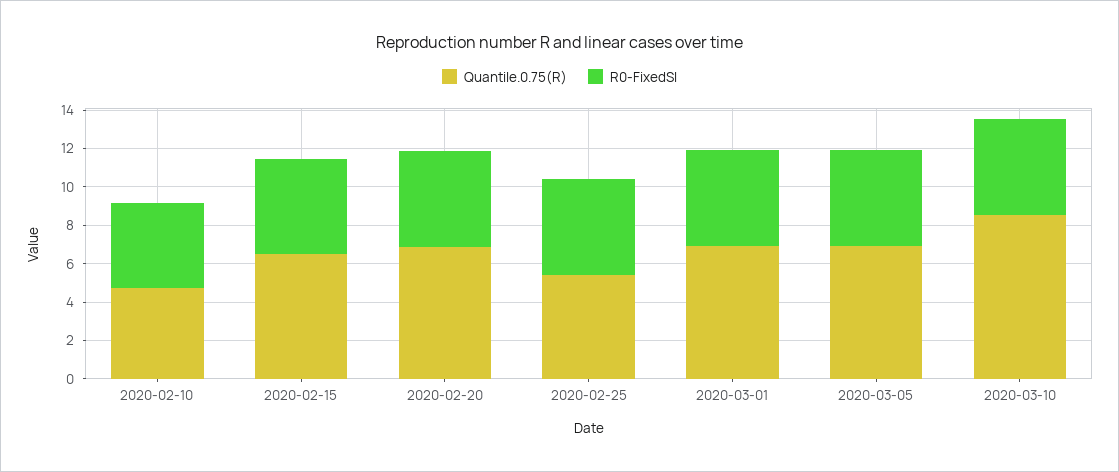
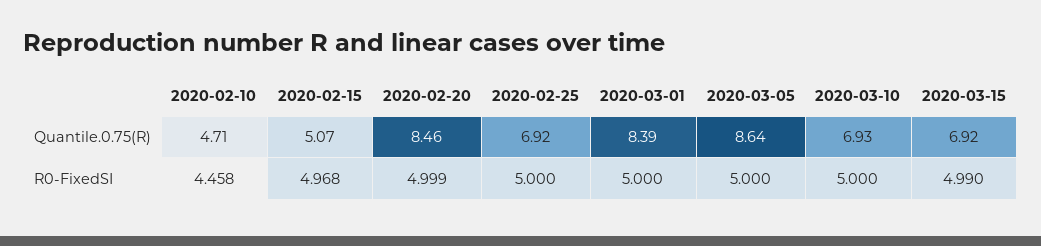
Quantile.0.75(R), 2020-02-15: 6.5 -> 5.07
Quantile.0.75(R), 2020-02-20: 7 -> 8.46
Quantile.0.75(R), 2020-02-25: 5.5 -> 6.92
Quantile.0.75(R), 2020-03-01: 7 -> 8.39
Quantile.0.75(R), 2020-03-05: 7 -> 8.64
Quantile.0.75(R), 2020-03-10: 8.5 -> 6.93
Quantile.0.75(R), 2020-03-15: none -> 6.92
R0-FixedSI, 2020-03-15: none -> 4.99

